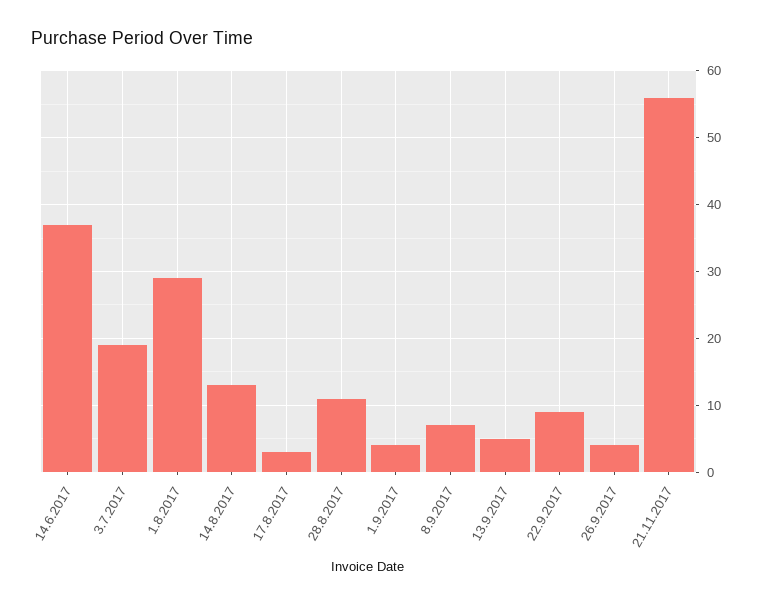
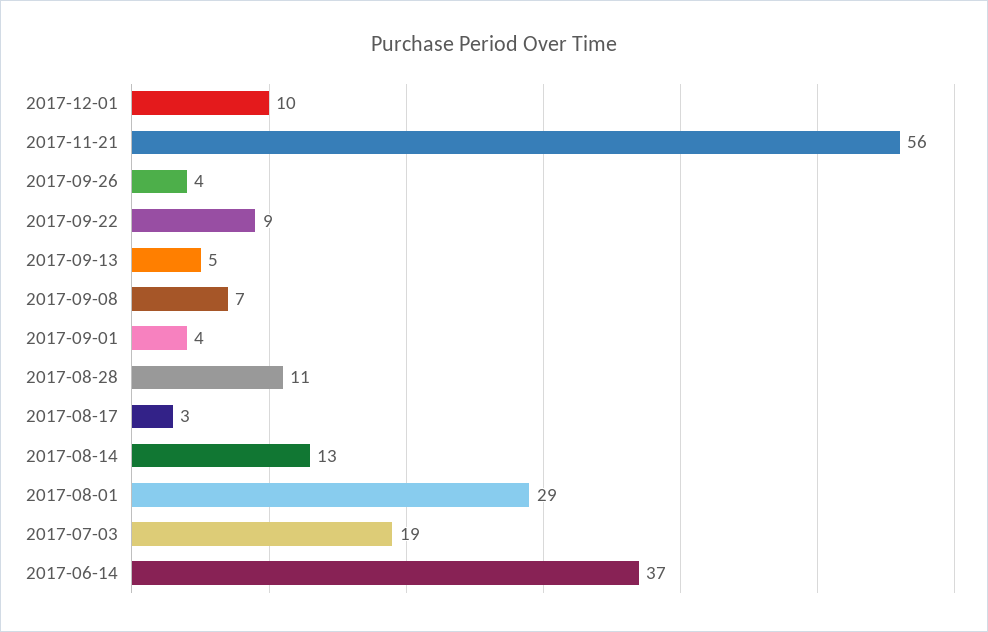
2017-12-01: none -> 10

